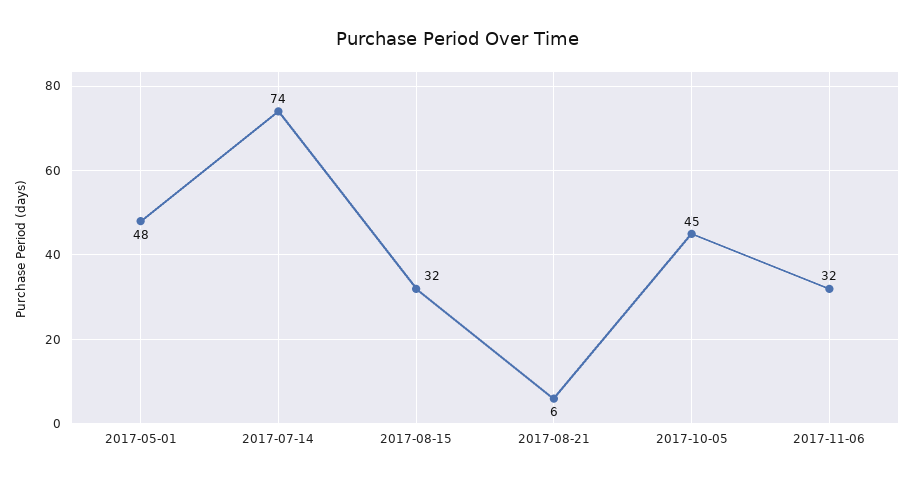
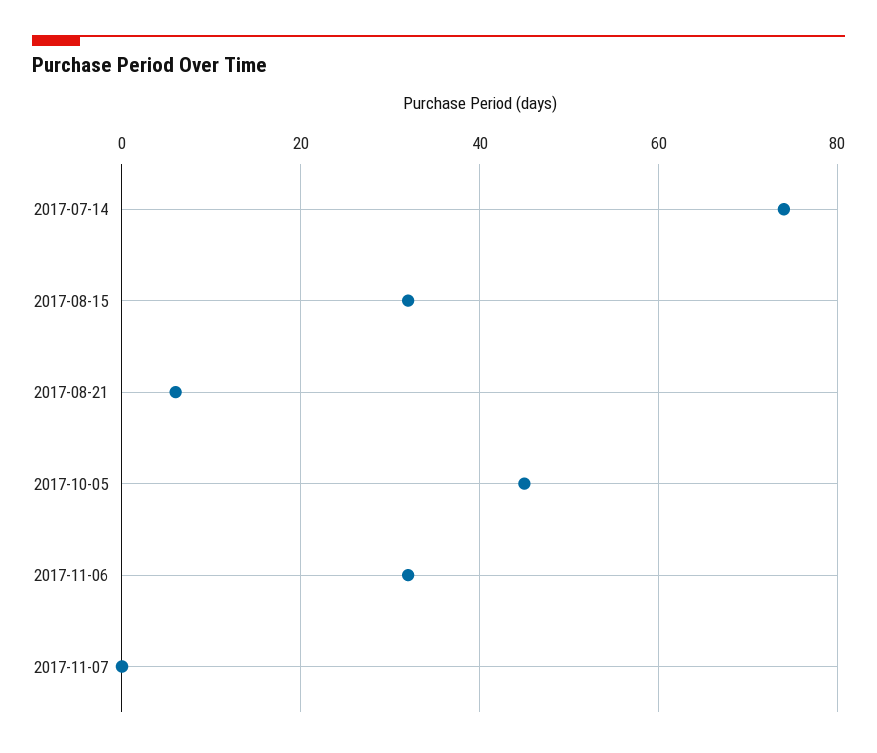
2017-05-01: 48 -> none
2017-11-07: none -> 0

